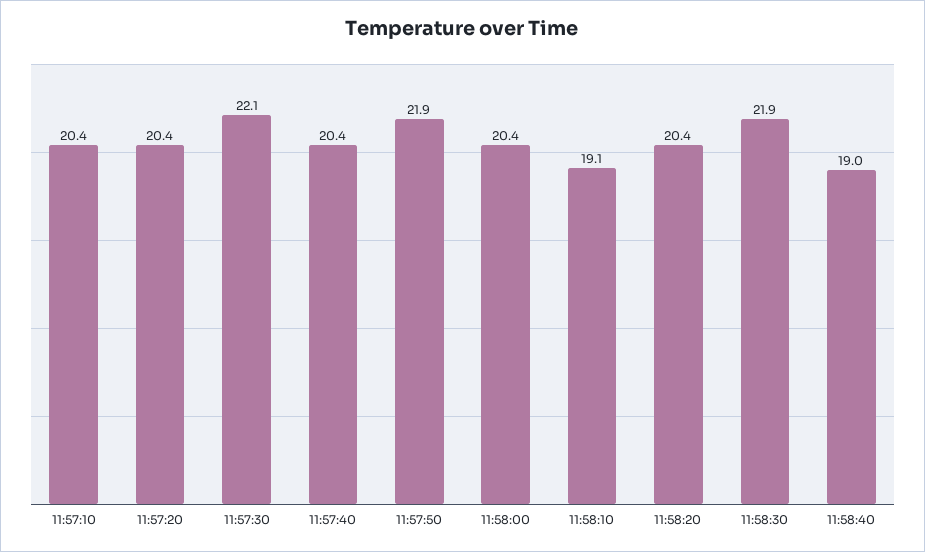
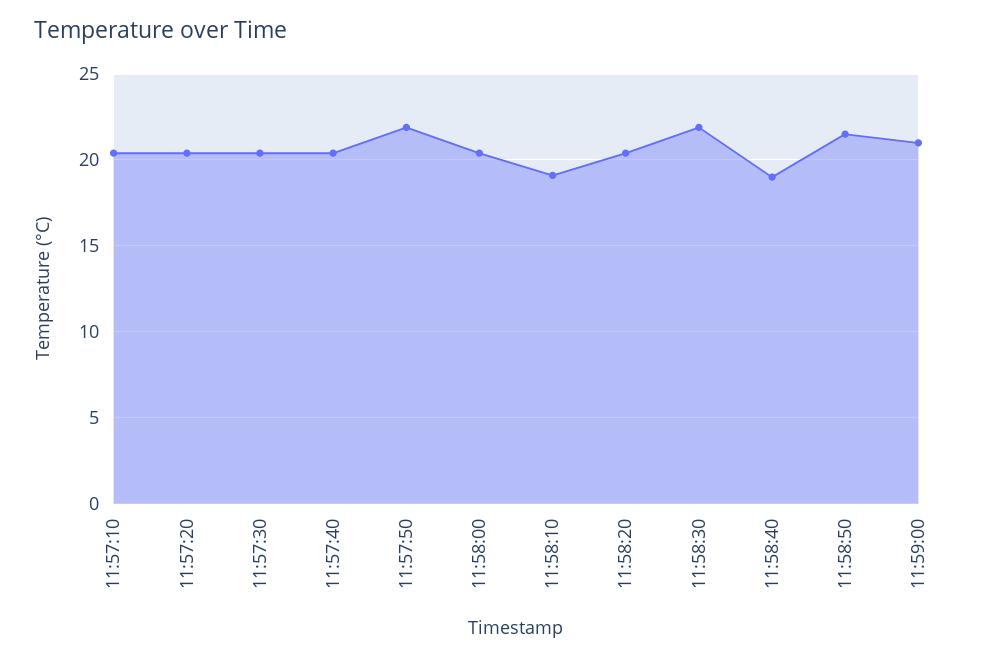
11:57:30: 22.1 -> 20.5
11:58:50: none -> 21.5
11:59:00: none -> 21

